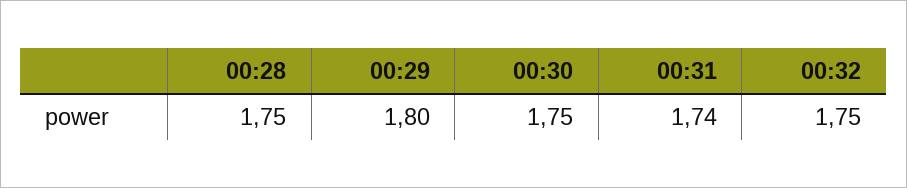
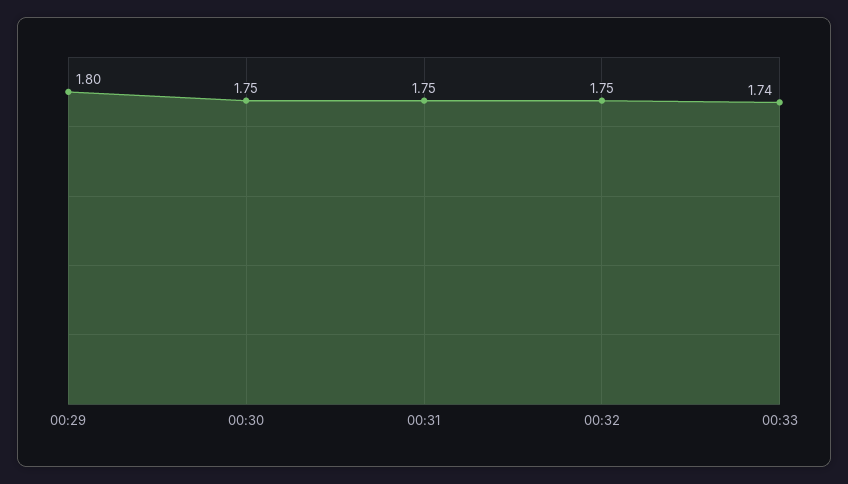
00:28: 1.75 -> none
00:31: 1.74 -> 1.75
00:33: none -> 1.74

